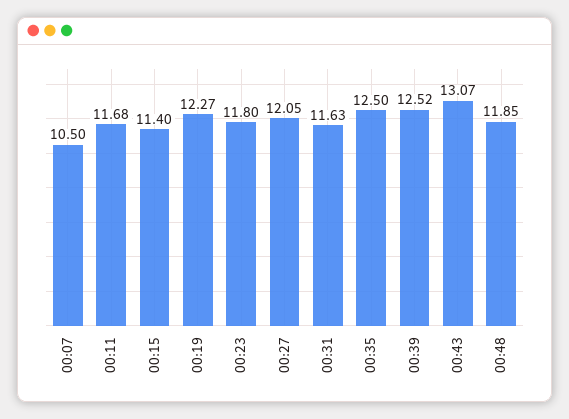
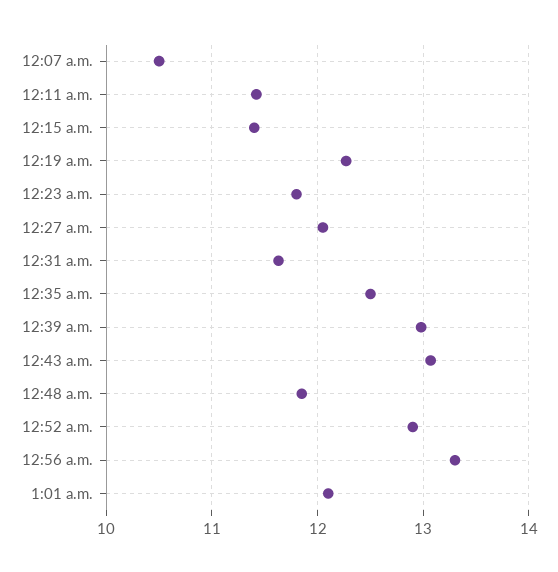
00:11: 11.68 -> 11.4
00:39: 12.52 -> 13
12:52 a.m.: none -> 12.9
12:56 a.m.: none -> 13.3
1:01 a.m.: none -> 12.1

